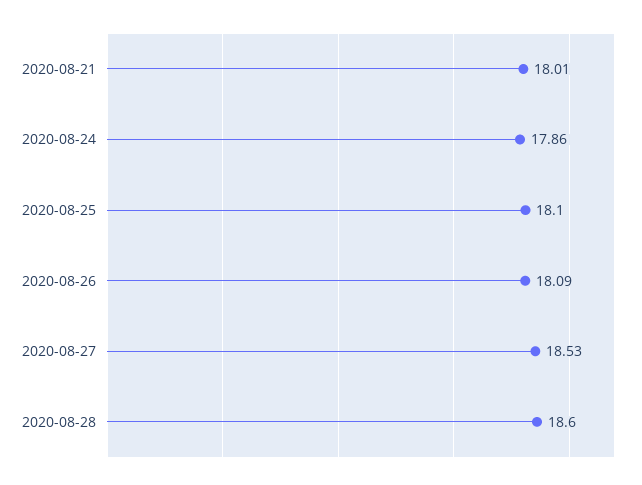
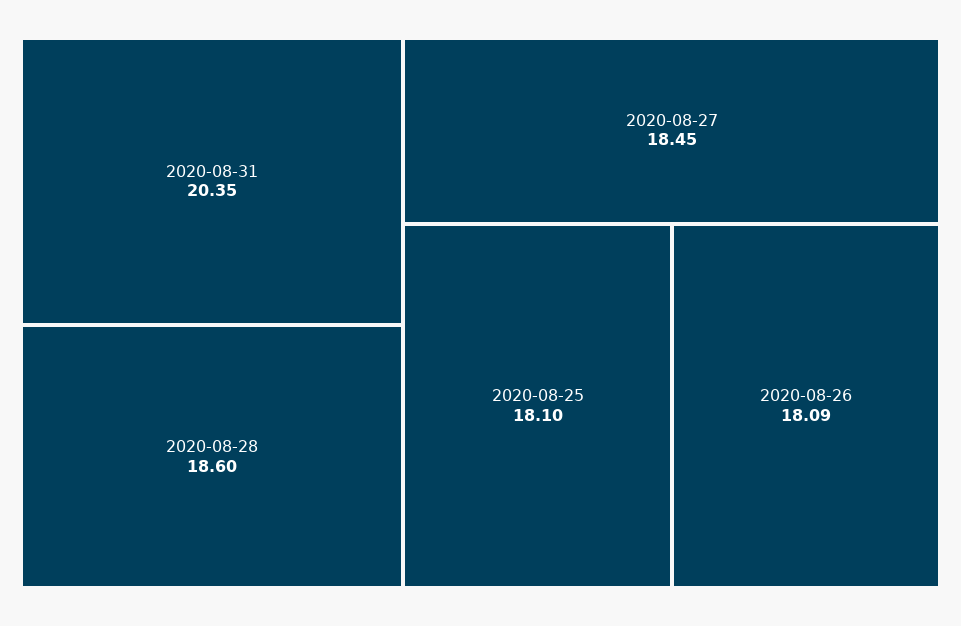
2020-08-21: 18.01 -> none
2020-08-24: 17.86 -> none
2020-08-27: 18.53 -> 18.45
2020-08-31: none -> 20.35

